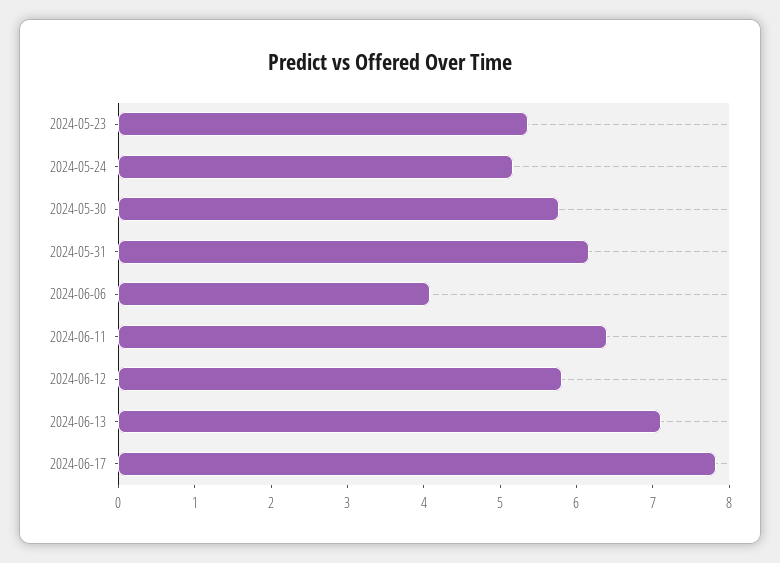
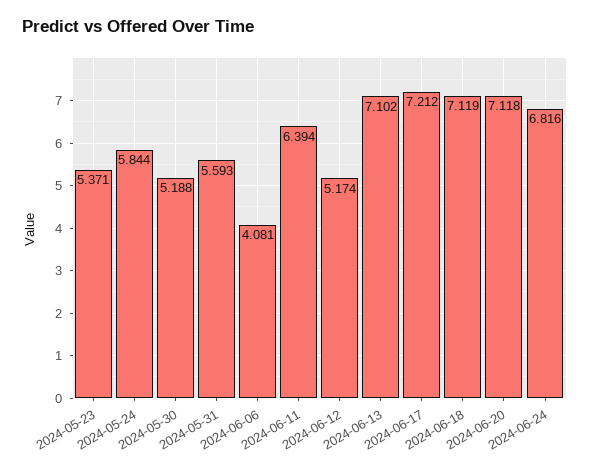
2024-05-24: 5.2 -> 5.844
2024-05-30: 5.8 -> 5.188
2024-05-31: 6.2 -> 5.593
2024-06-12: 5.8 -> 5.174
2024-06-17: 7.8 -> 7.212
2024-06-18: none -> 7.119
2024-06-20: none -> 7.118
2024-06-24: none -> 6.816

